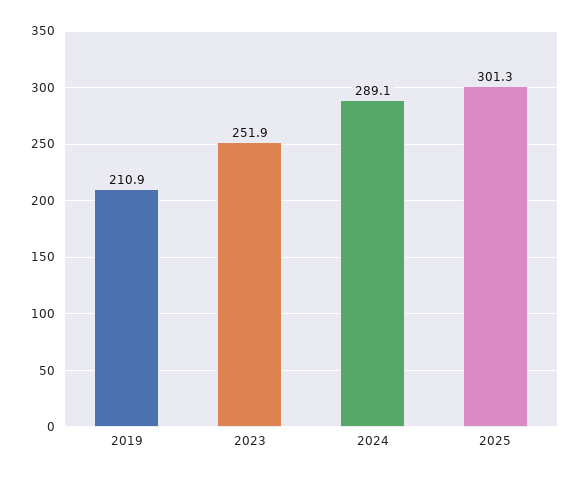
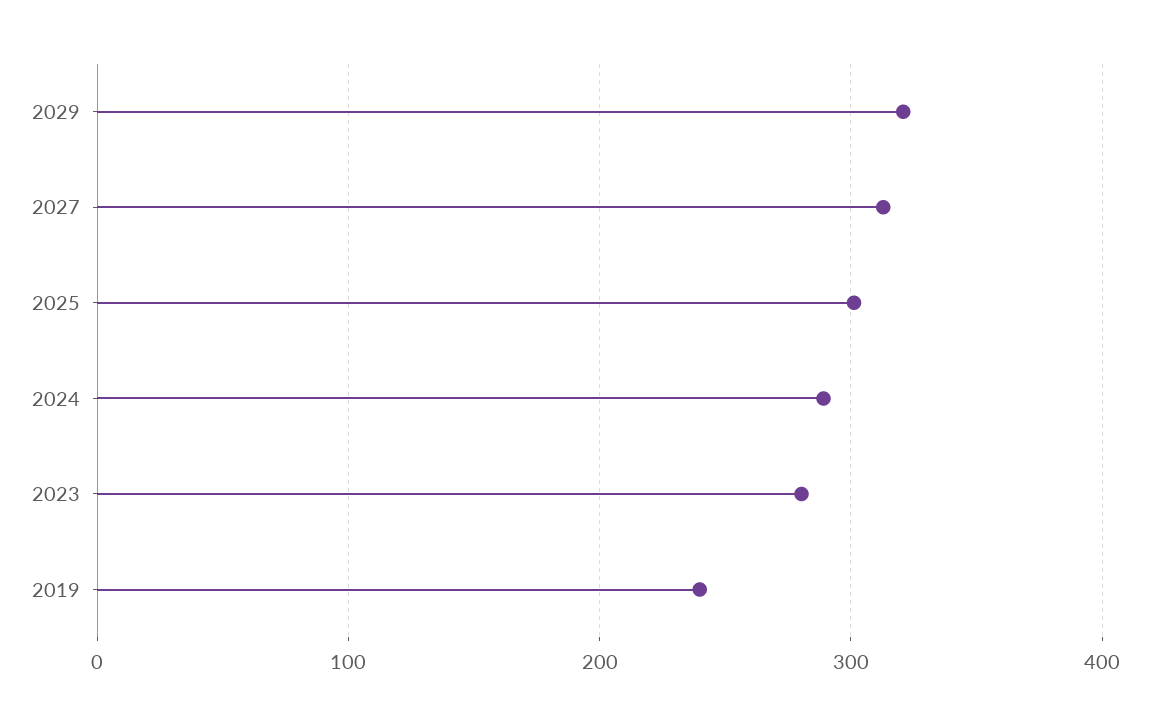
2019: 210.9 -> 240
2023: 251.9 -> 280
2029: none -> 320
2027: none -> 310

